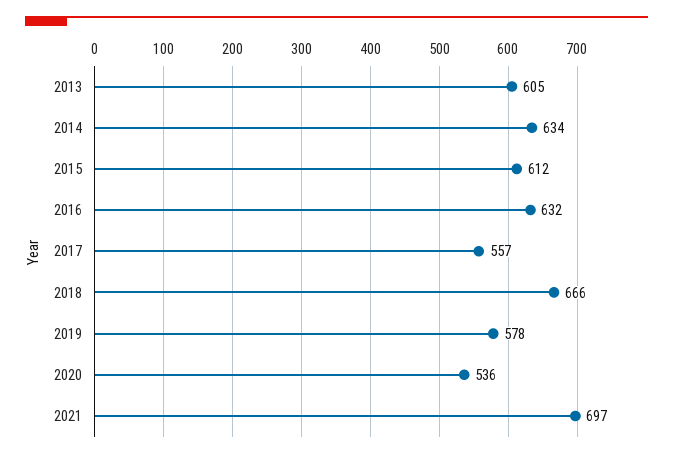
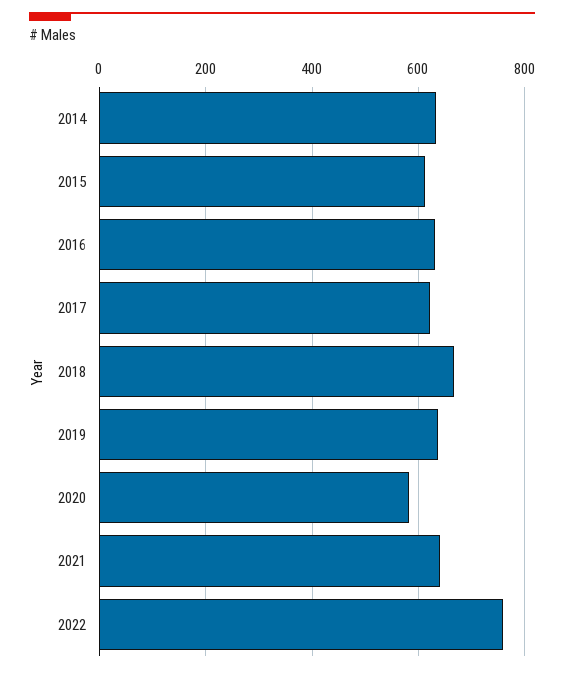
2013: 605 -> none
2017: 557 -> 620
2019: 578 -> 640
2020: 536 -> 580
2021: 697 -> 640
2022: none -> 760

